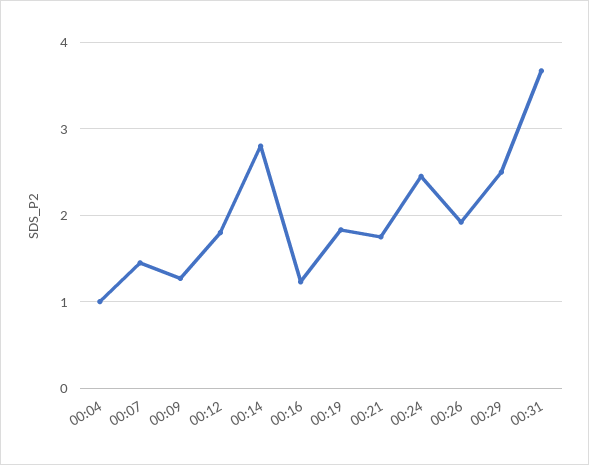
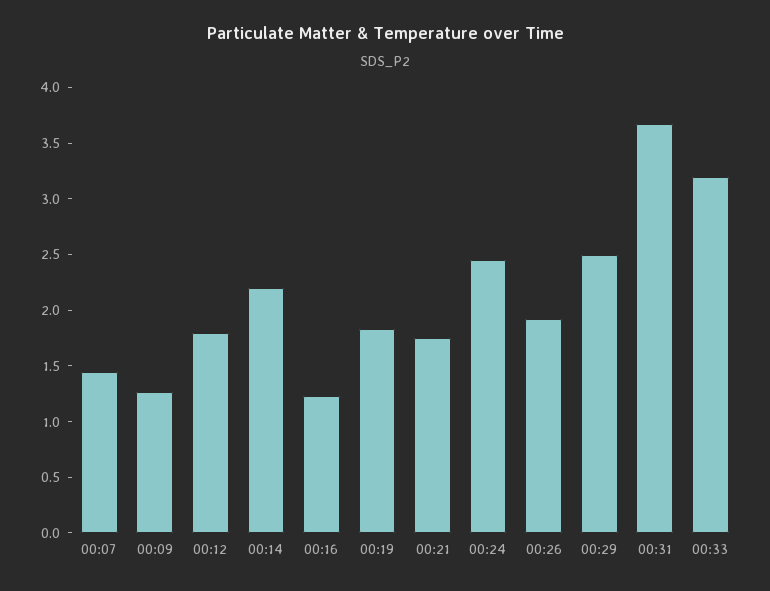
00:04: 1 -> none
00:14: 2.8 -> 2.2
00:33: none -> 3.2

